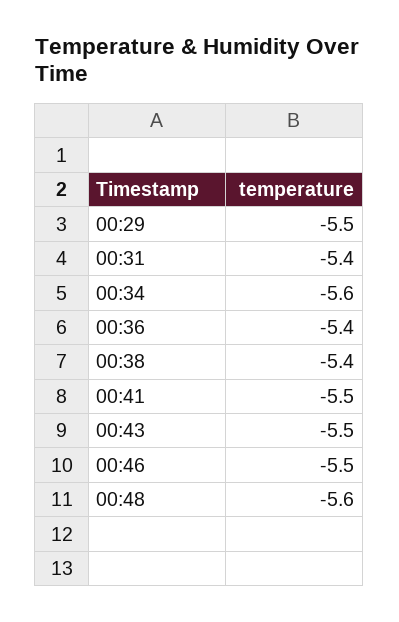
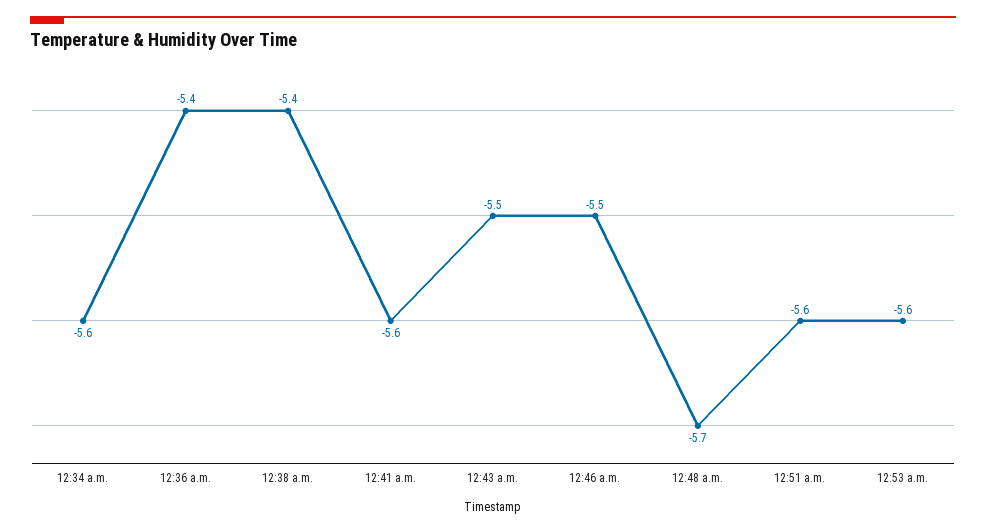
00:29: -5.5 -> none
00:31: -5.4 -> none
00:41: -5.5 -> -5.6
00:48: -5.6 -> -5.7
12:51 a.m.: none -> -5.6
12:53 a.m.: none -> -5.6

